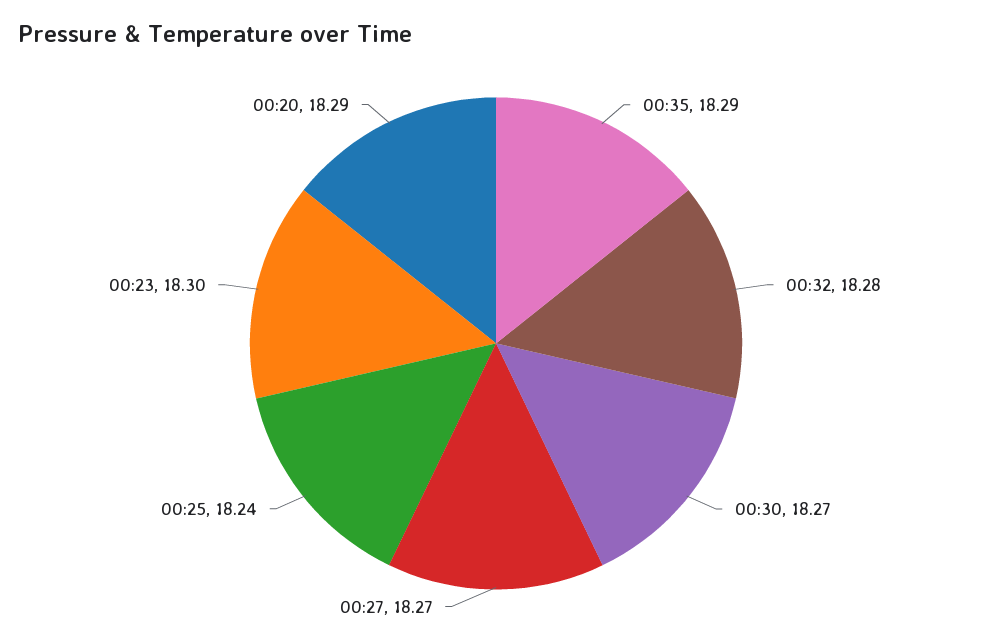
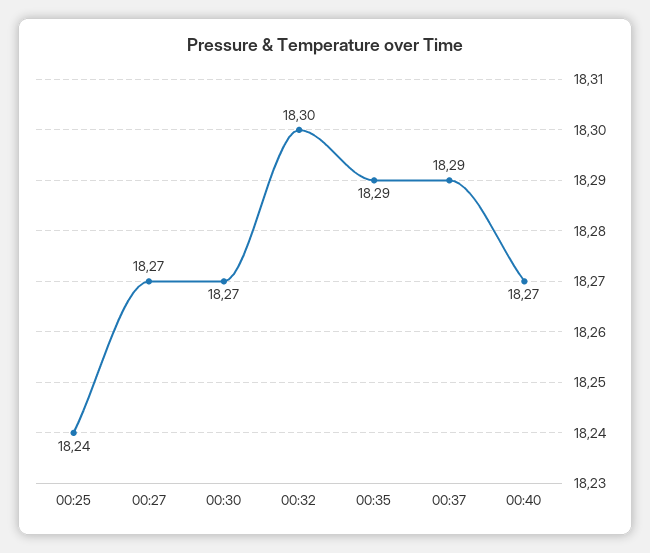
00:32: 18.28 -> 18.3
00:23: 18.3 -> none
00:20: 18.29 -> none
00:37: none -> 18.29
00:40: none -> 18.27

